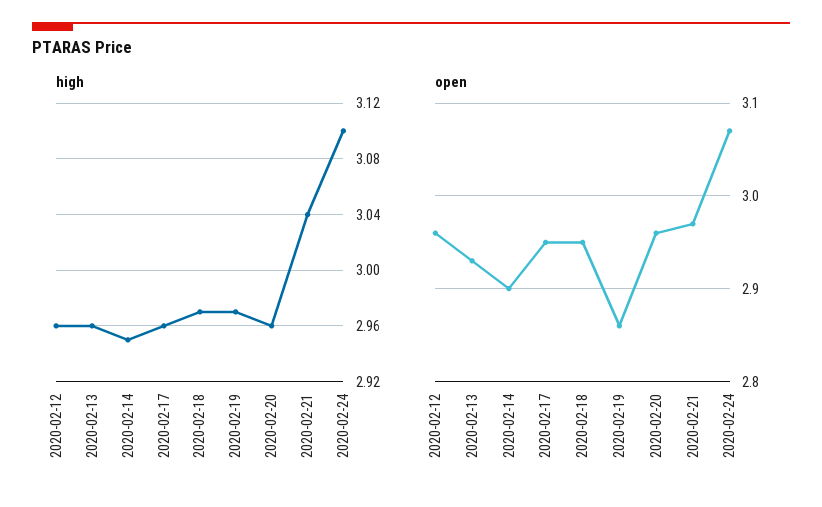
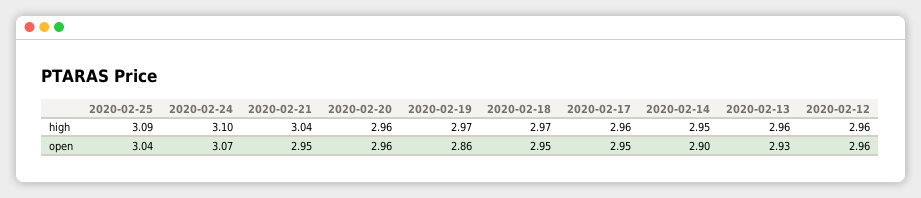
open, 2020-02-21: 2.97 -> 2.95
high, 2020-02-25: none -> 3.09
open, 2020-02-25: none -> 3.04

